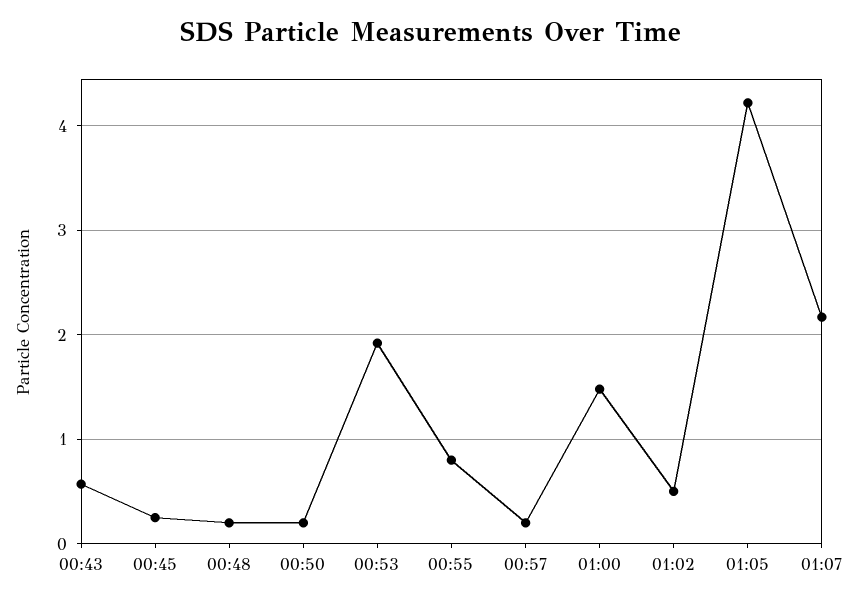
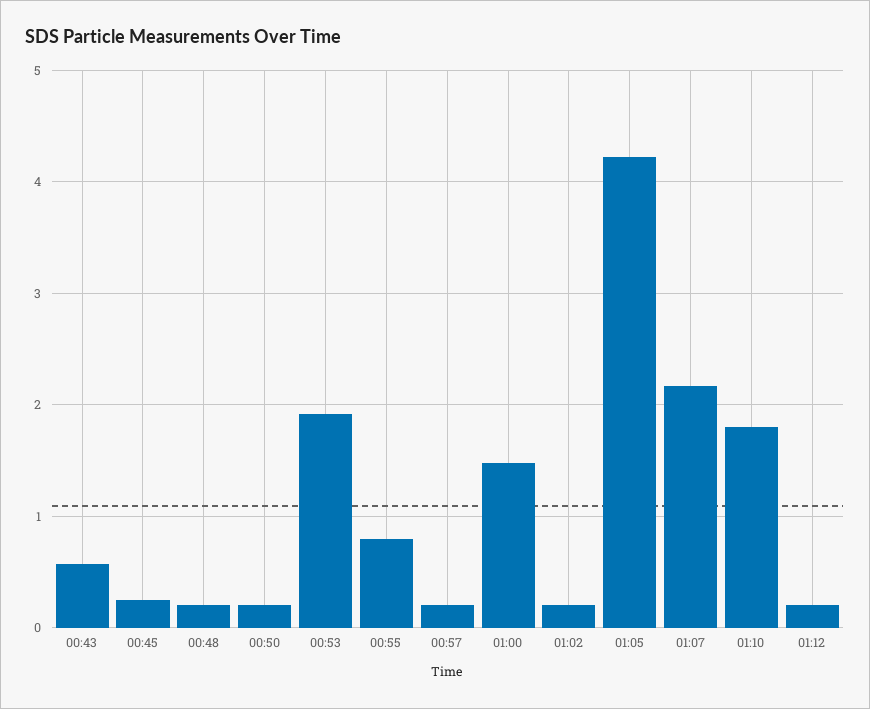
01:02: 0.5 -> 0.2
01:10: none -> 1.8
01:12: none -> 0.2

